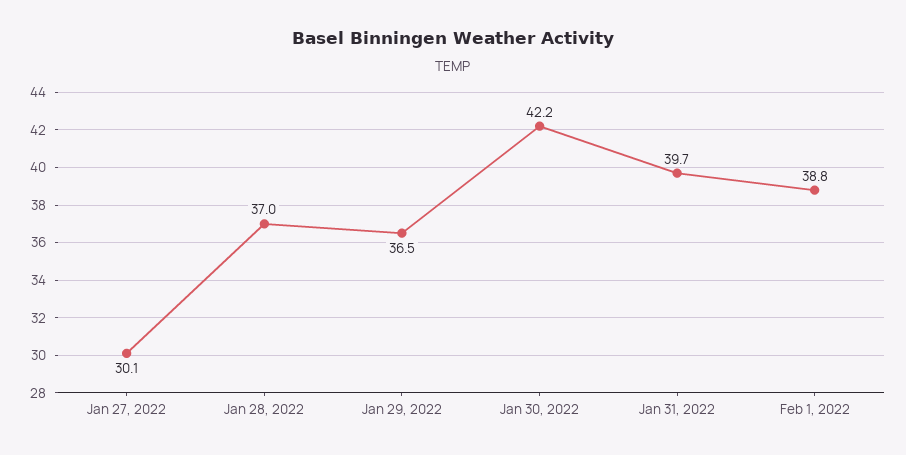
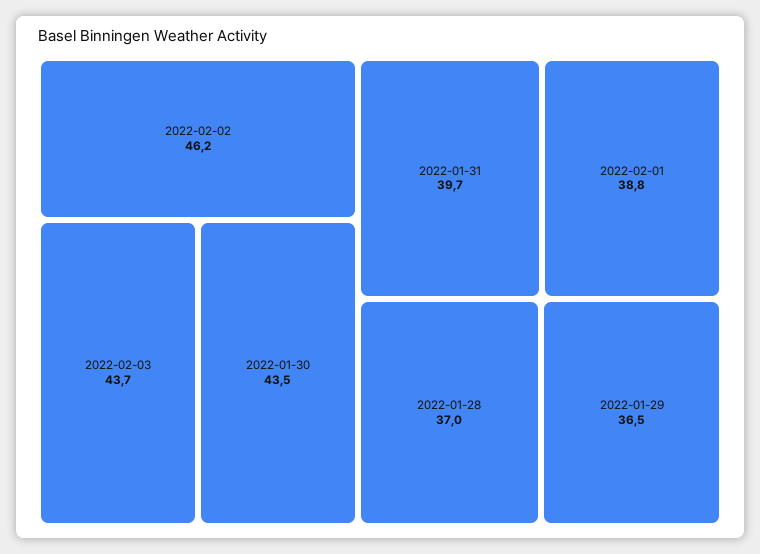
Jan 27, 2022: 30.1 -> none
Jan 30, 2022: 42.2 -> 43.5
2022-02-02: none -> 46.2
2022-02-03: none -> 43.7

